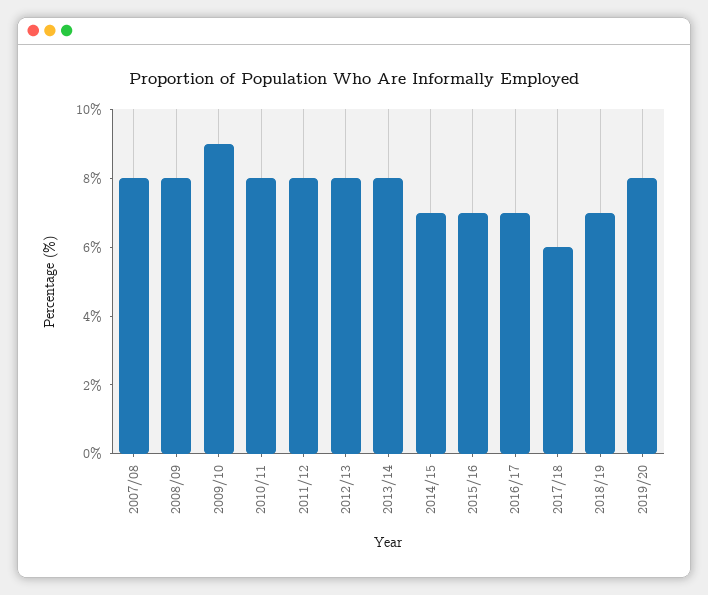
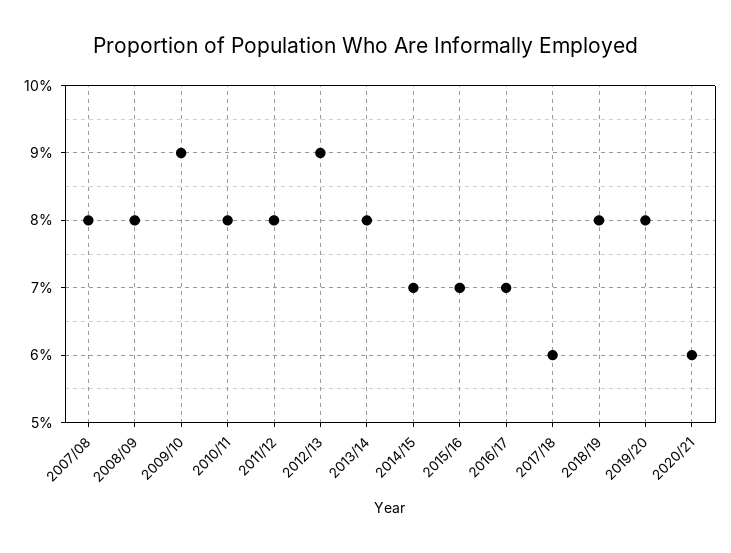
2012/13: 8 -> 9
2018/19: 7 -> 8
2020/21: none -> 6

